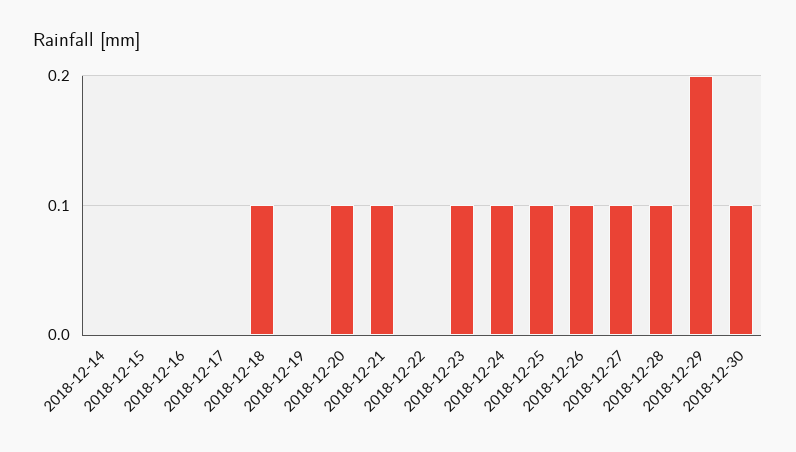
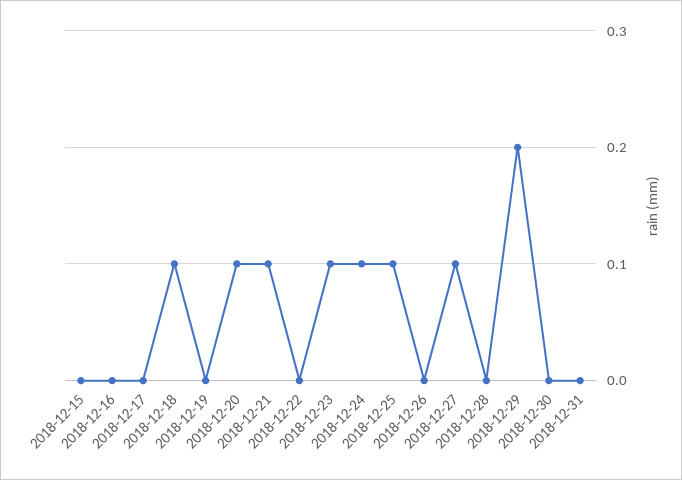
2018-12-14: 0 -> none
2018-12-26: 0.1 -> 0
2018-12-28: 0.1 -> 0
2018-12-30: 0.1 -> 0
2018-12-31: none -> 0

